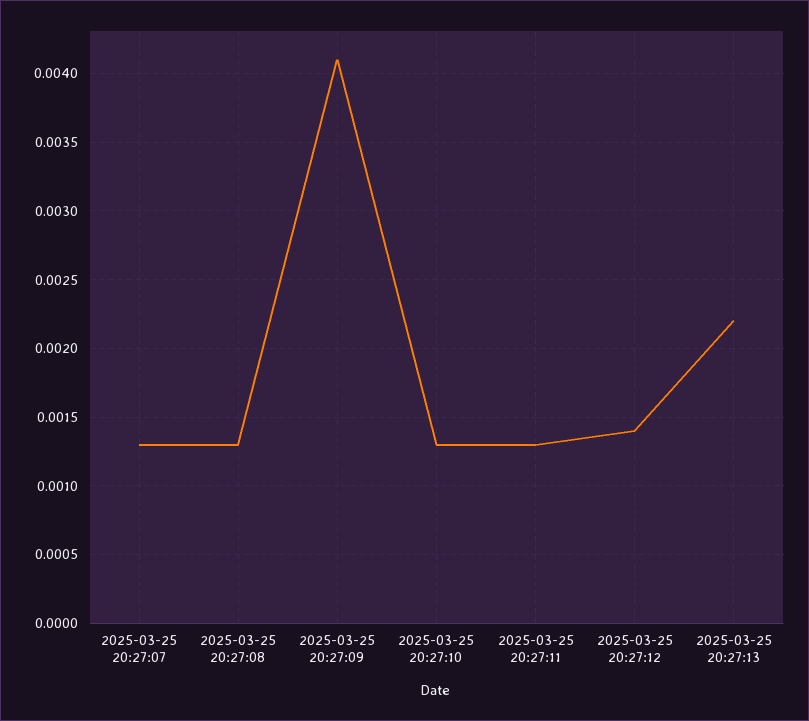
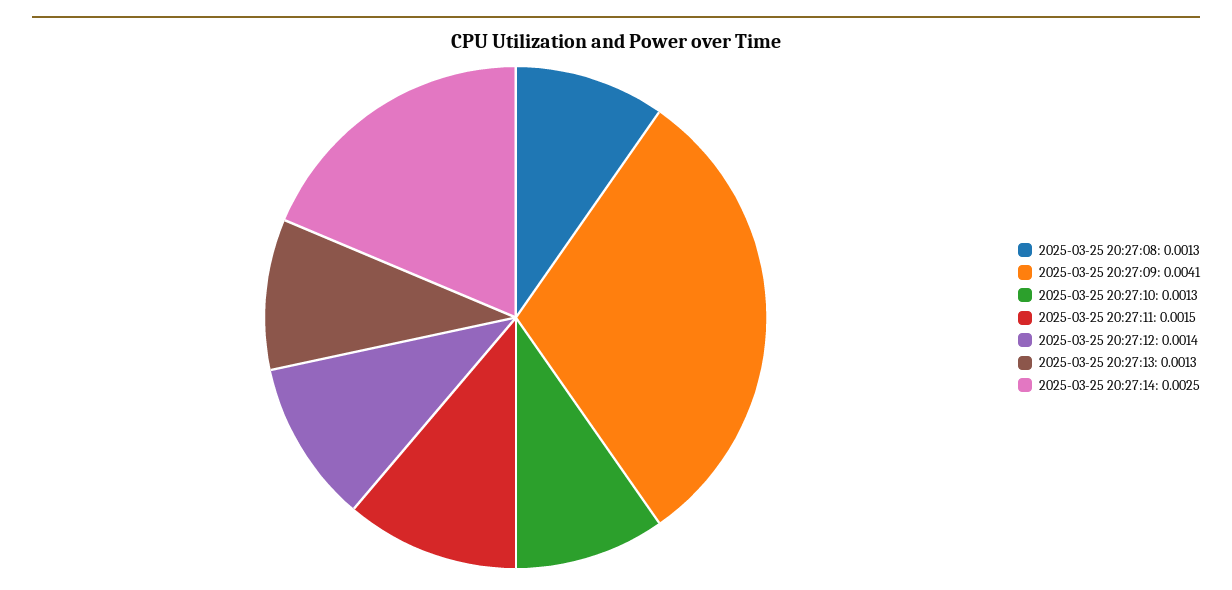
2025-03-25 20:27:07: 0.0013 -> none
2025-03-25 20:27:11: 0.0013 -> 0.0015
2025-03-25 20:27:13: 0.0022 -> 0.0013
2025-03-25 20:27:14: none -> 0.0025

